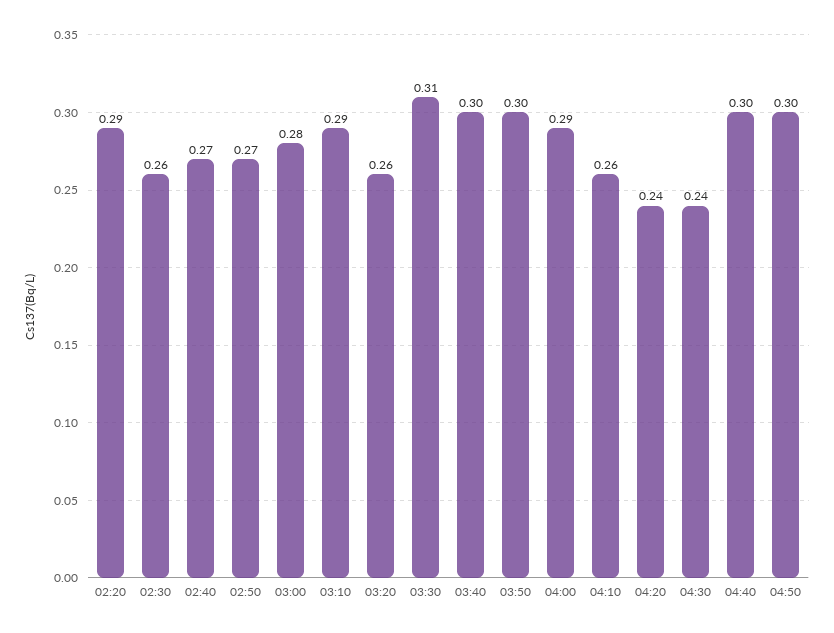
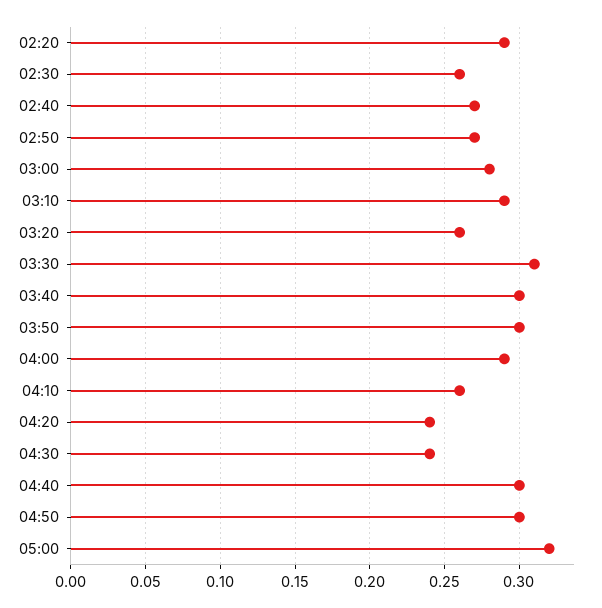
05:00: none -> 0.32

